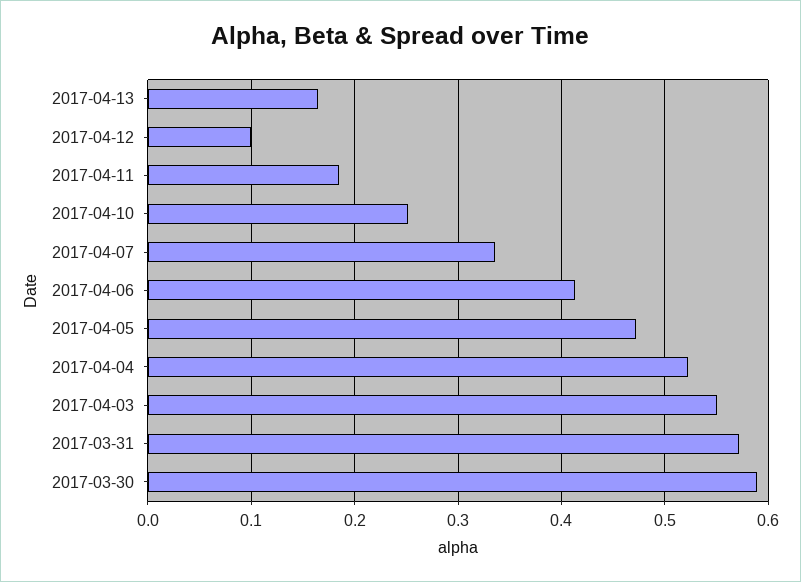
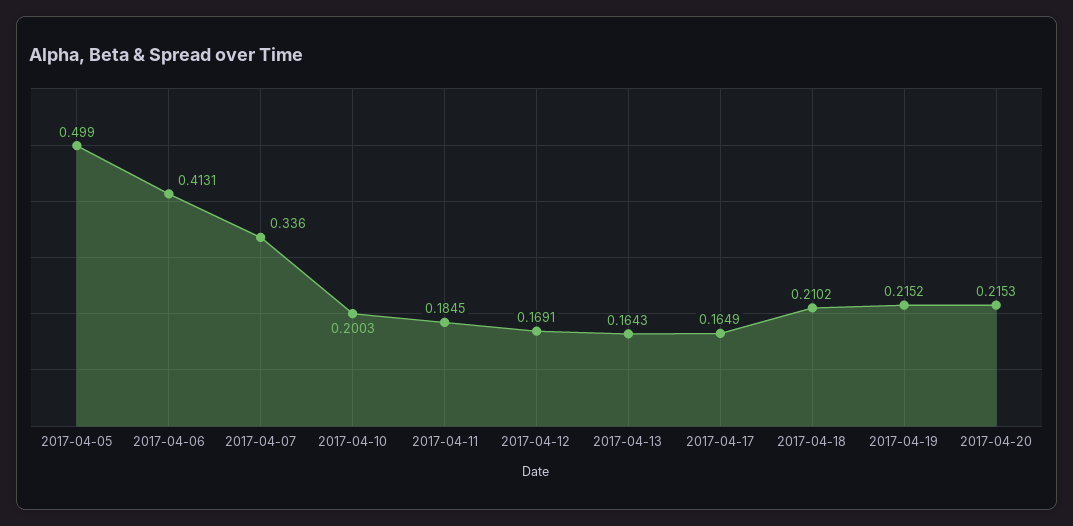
2017-04-12: 0.1 -> 0.1691
2017-04-10: 0.25 -> 0.2003
2017-04-05: 0.47 -> 0.499
2017-04-04: 0.52 -> none
2017-04-03: 0.55 -> none
2017-03-31: 0.57 -> none
2017-03-30: 0.59 -> none
2017-04-17: none -> 0.1649
2017-04-18: none -> 0.2102
2017-04-19: none -> 0.2152
2017-04-20: none -> 0.2153

